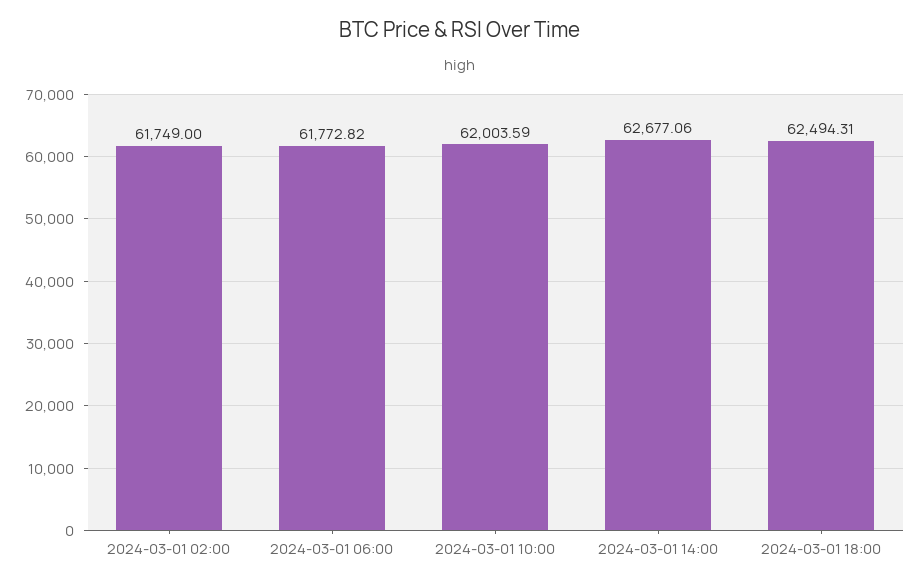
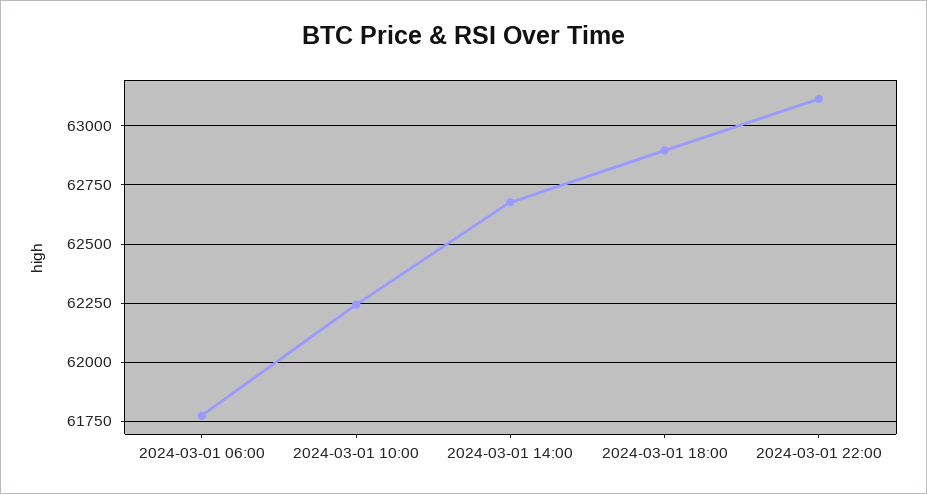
2024-03-01 02:00: 61749 -> none
2024-03-01 10:00: 62003.59 -> 62250
2024-03-01 18:00: 62494.31 -> 62900
2024-03-01 22:00: none -> 63100

